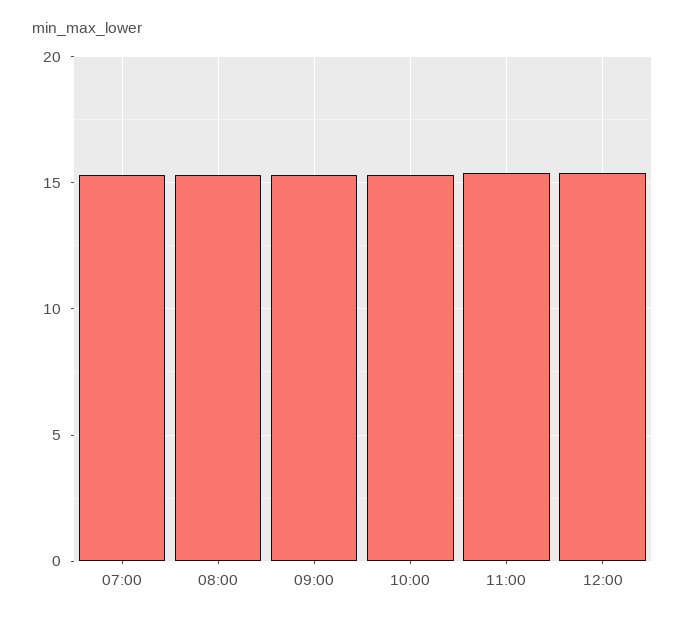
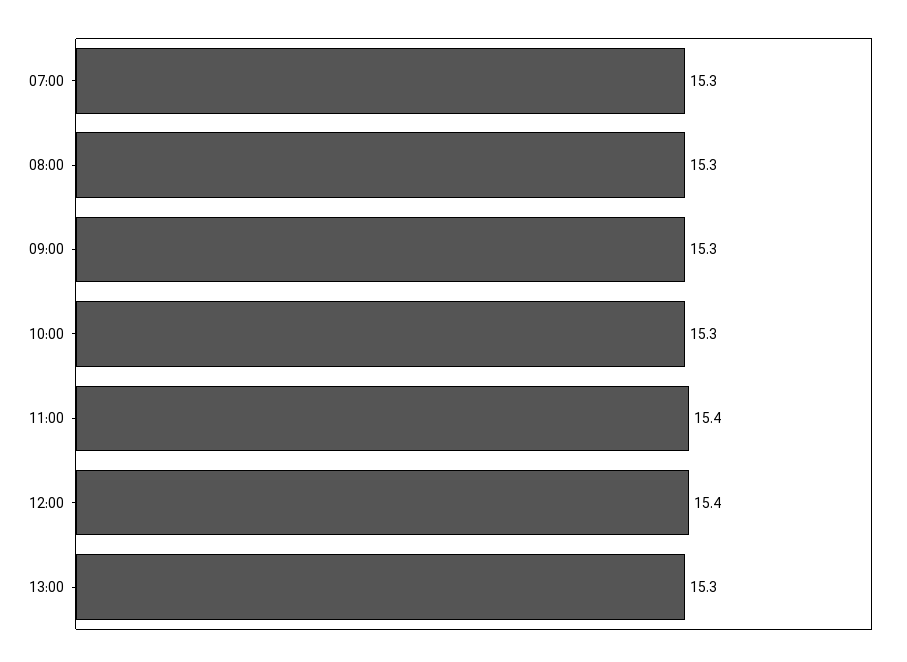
13:00: none -> 15.3

